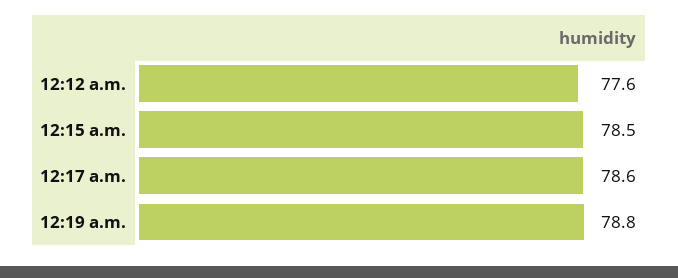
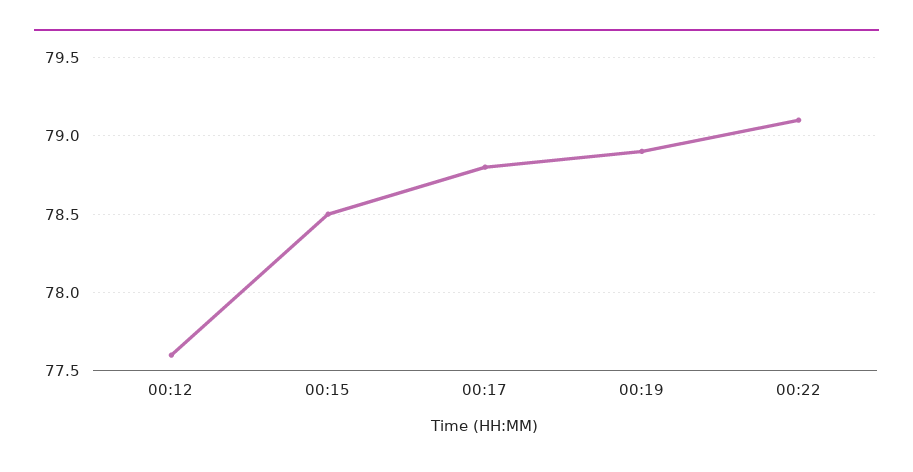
12:17 a.m.: 78.6 -> 78.8
12:19 a.m.: 78.8 -> 78.9
00:22: none -> 79.1

